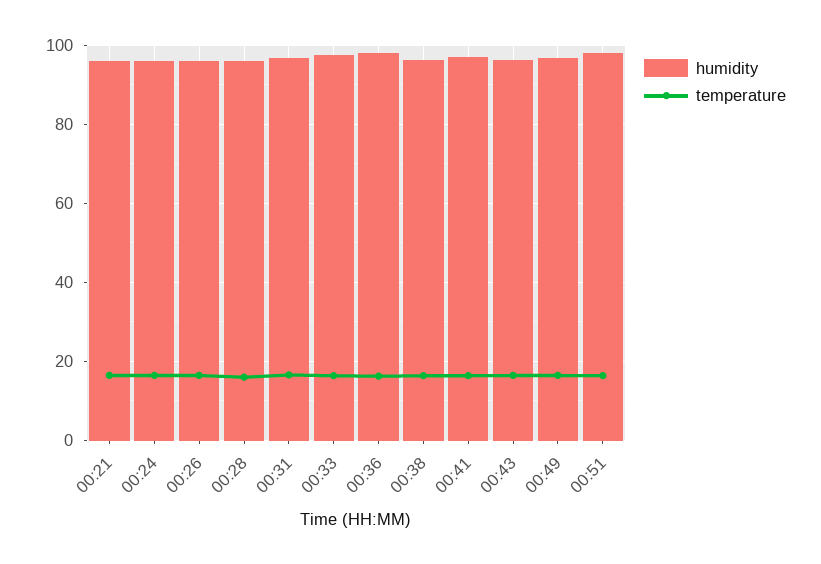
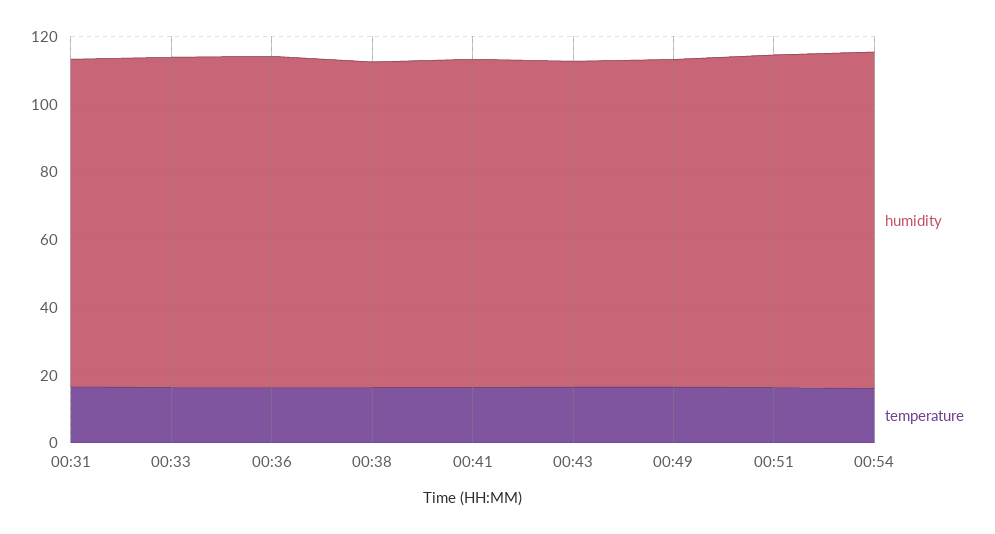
humidity, 00:21: 96 -> none
temperature, 00:21: 16 -> none
humidity, 00:24: 96 -> none
temperature, 00:24: 16 -> none
humidity, 00:26: 96 -> none
temperature, 00:26: 16 -> none
humidity, 00:28: 96 -> none
temperature, 00:28: 16 -> none
humidity, 00:54: none -> 100
temperature, 00:54: none -> 15

